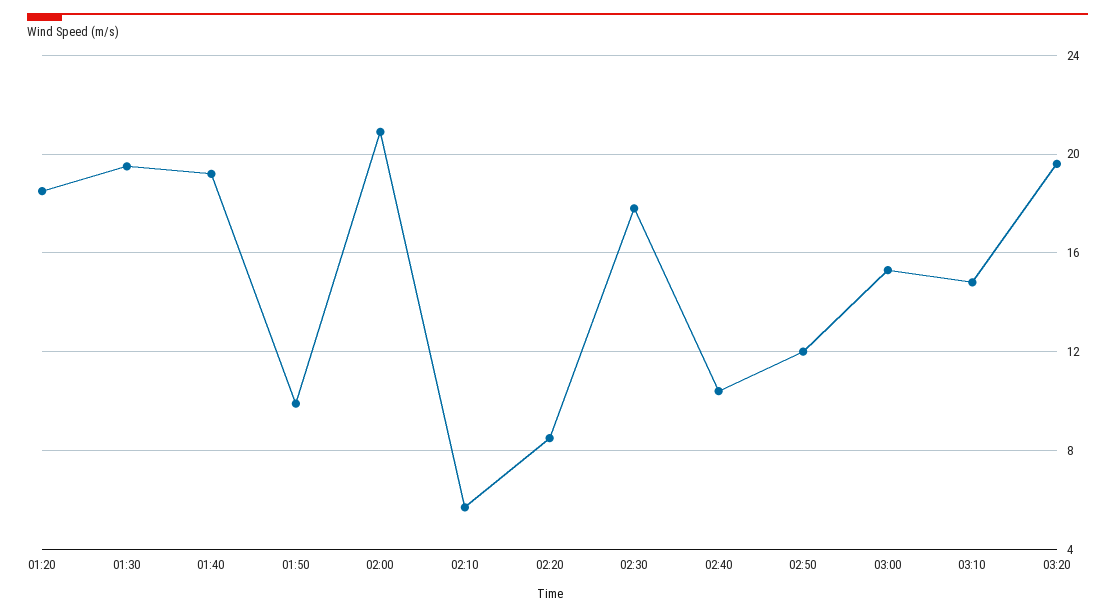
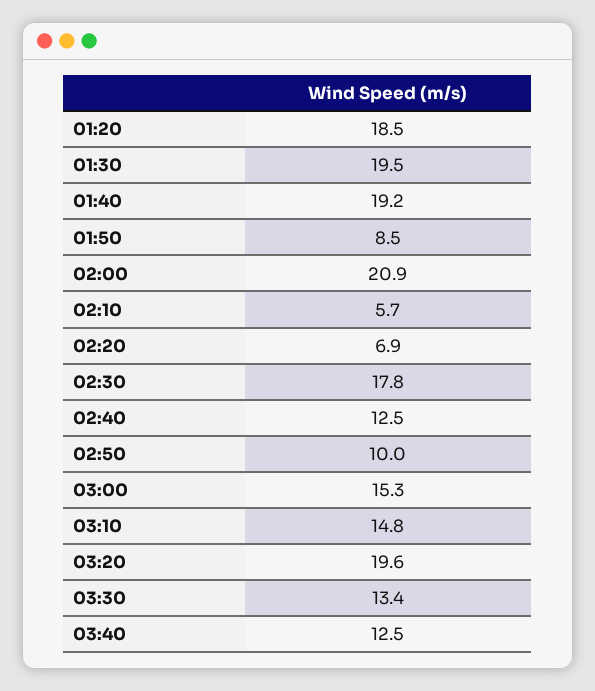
01:50: 10 -> 8.5
02:20: 8.5 -> 6.9
02:40: 10.5 -> 12.5
02:50: 12 -> 10
03:30: none -> 13.4
03:40: none -> 12.5

